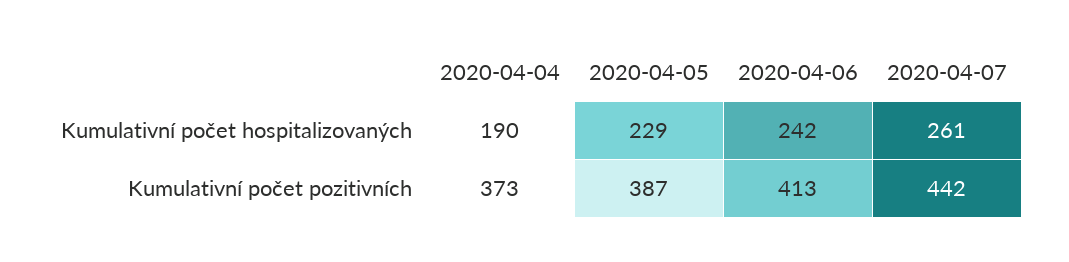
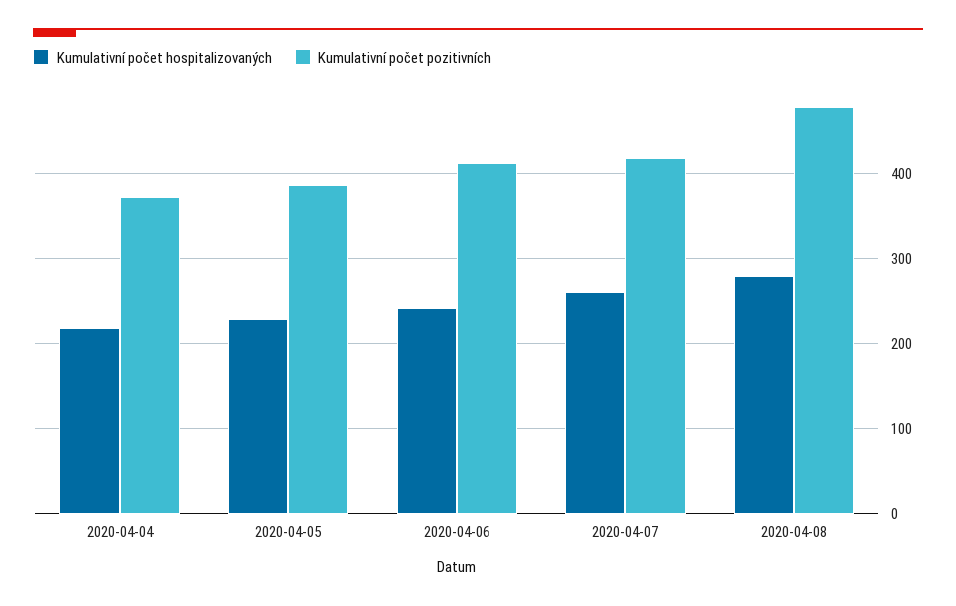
Kumulativní počet hospitalizovaných, 2020-04-04: 190 -> 220
Kumulativní počet pozitivních, 2020-04-07: 442 -> 420
Kumulativní počet hospitalizovaných, 2020-04-08: none -> 280
Kumulativní počet pozitivních, 2020-04-08: none -> 480

